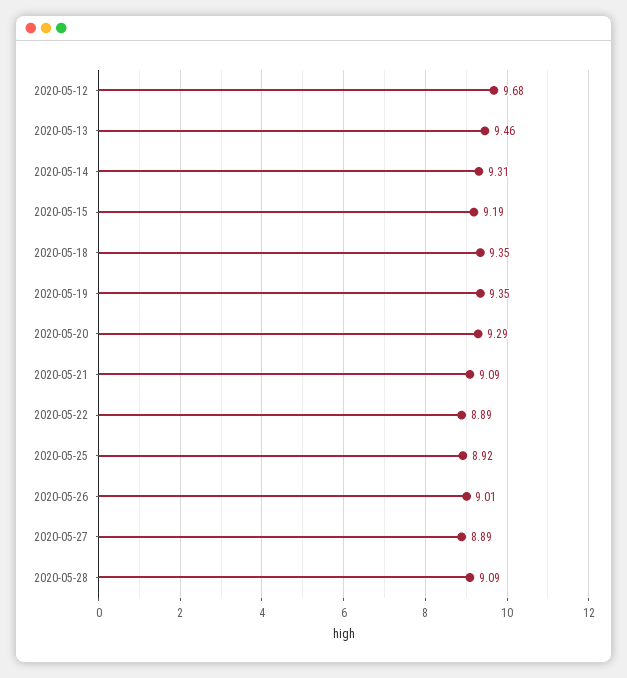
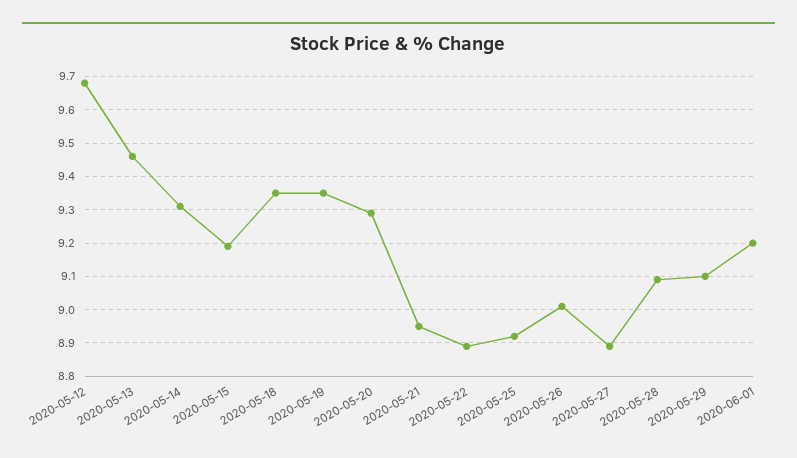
2020-05-21: 9.09 -> 8.95
2020-05-29: none -> 9.1
2020-06-01: none -> 9.2

